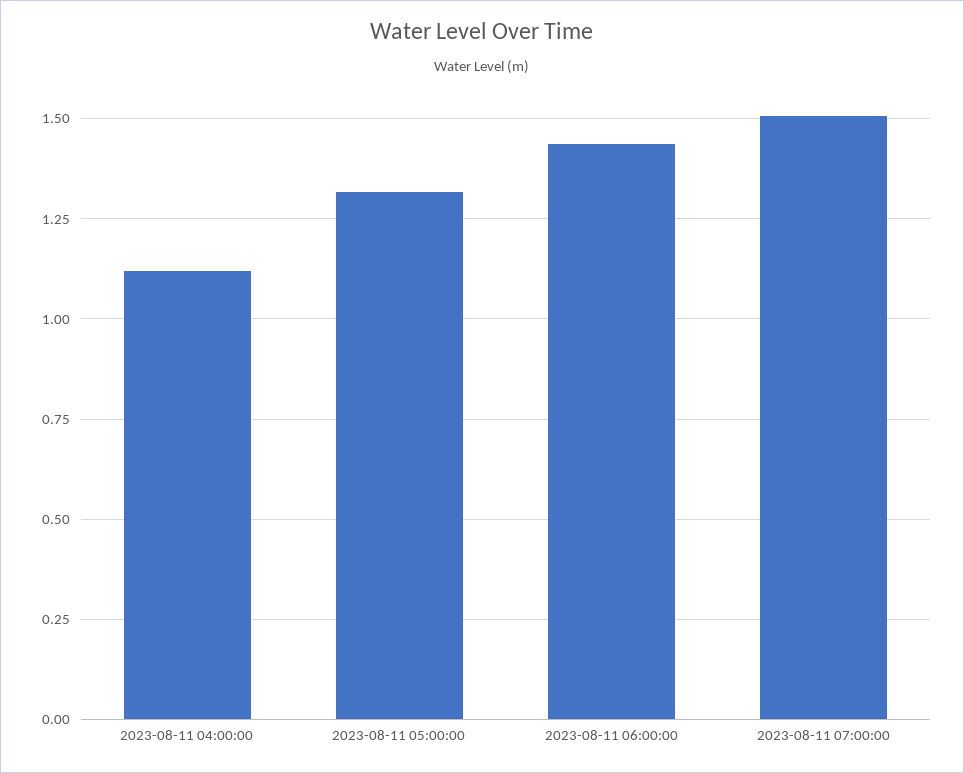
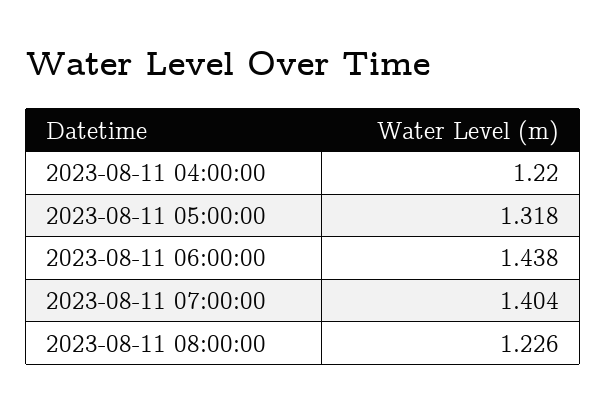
2023-08-11 04:00:00: 1.125 -> 1.22
2023-08-11 07:00:00: 1.5 -> 1.404
2023-08-11 08:00:00: none -> 1.226

